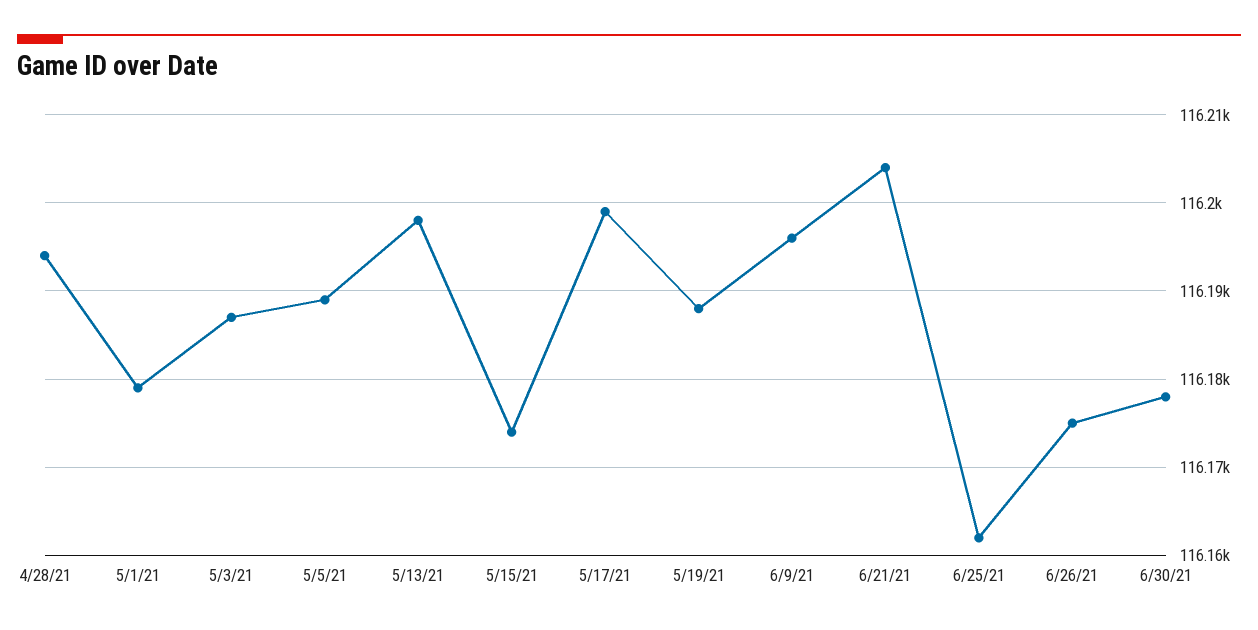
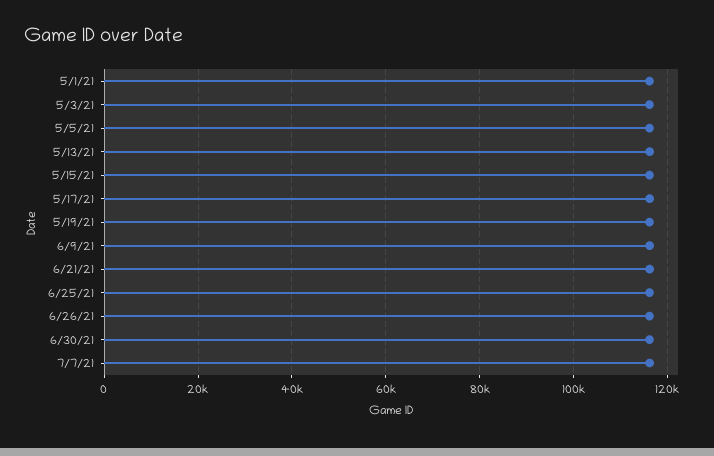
4/28/21: 116194 -> none
7/7/21: none -> 116000

